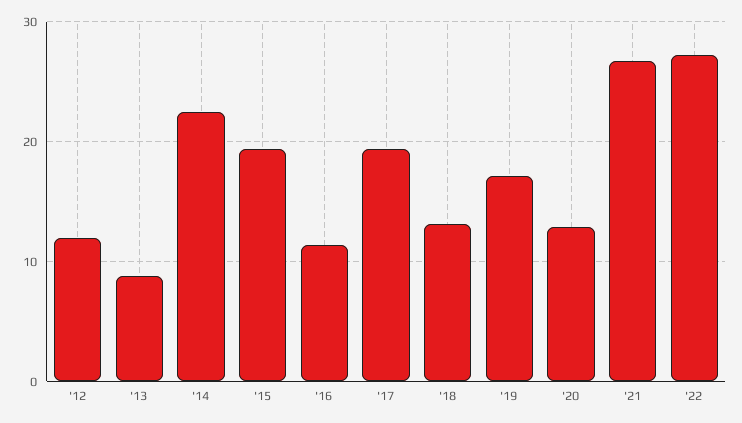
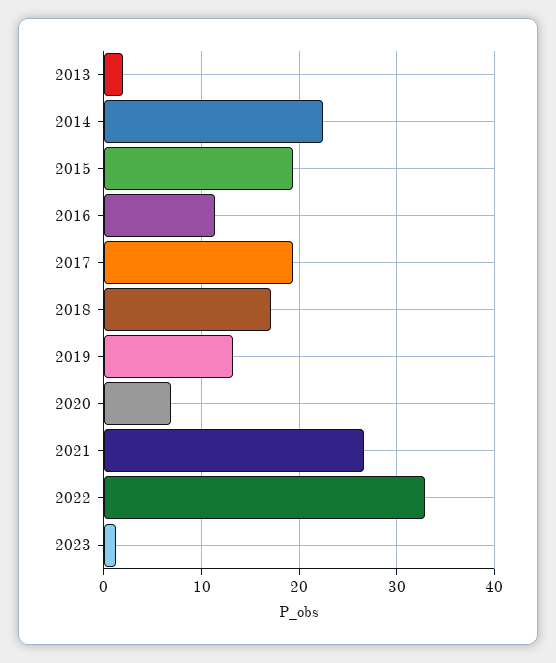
'12: 12 -> none
'13: 9 -> 2
'18: 13 -> 17
'19: 17 -> 13
'20: 13 -> 7
'22: 27 -> 33
2023: none -> 1

